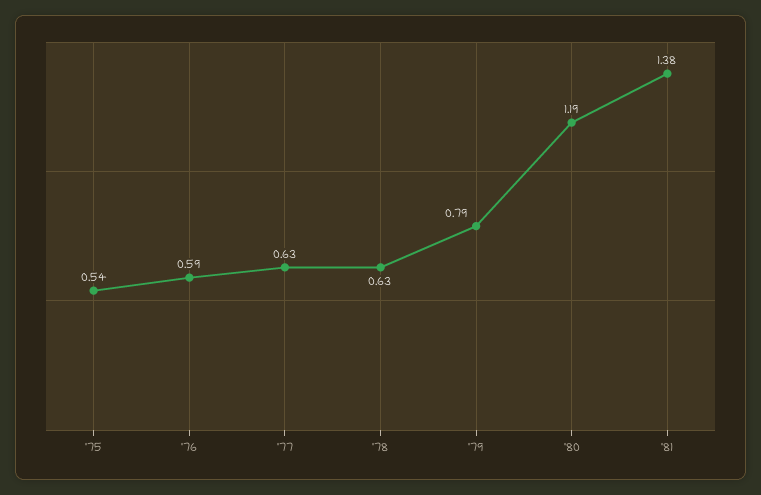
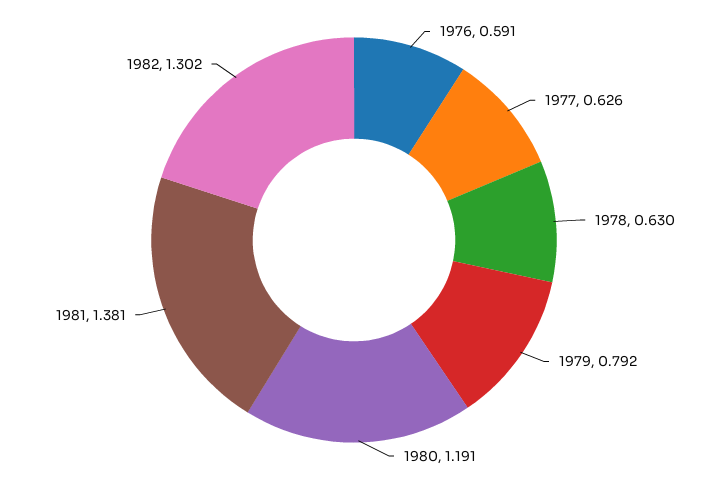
'75: 0.54 -> none
1982: none -> 1.302

